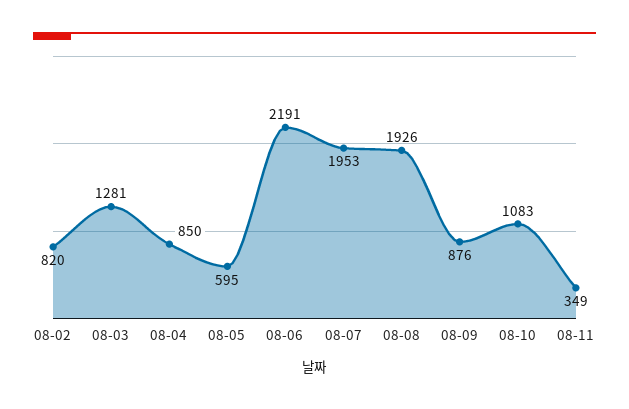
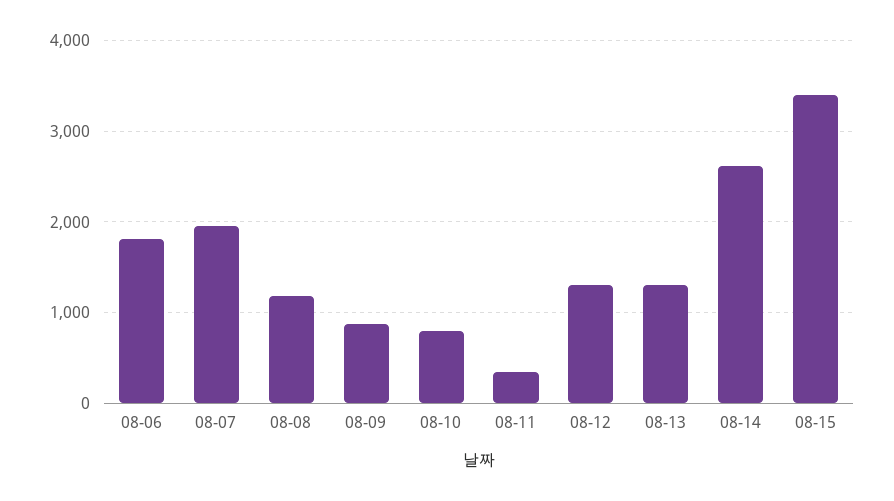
08-02: 820 -> none
08-03: 1281 -> none
08-04: 850 -> none
08-05: 595 -> none
08-06: 2191 -> 1800
08-08: 1926 -> 1200
08-10: 1083 -> 800
08-12: none -> 1300
08-13: none -> 1300
08-14: none -> 2600
08-15: none -> 3400

